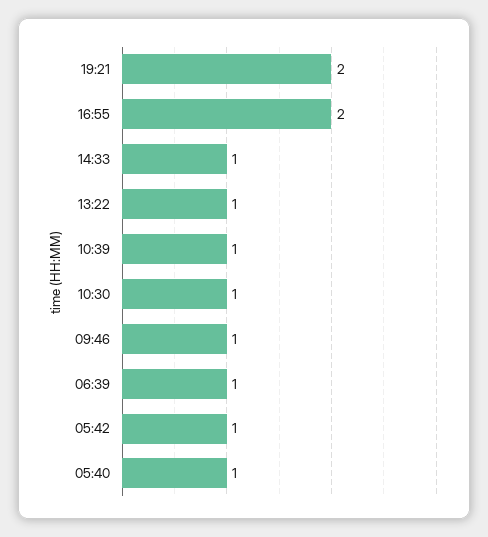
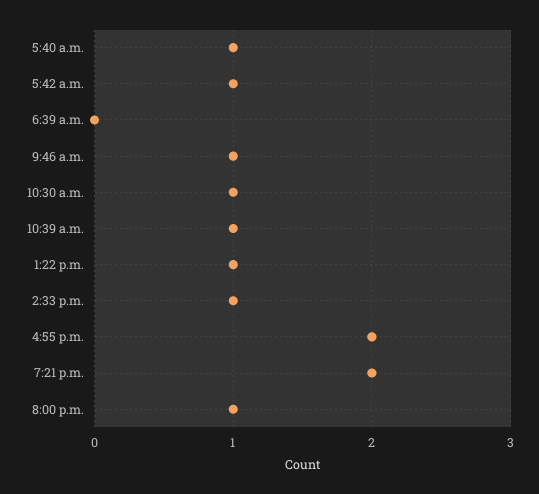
06:39: 1 -> 0
8:00 p.m.: none -> 1

